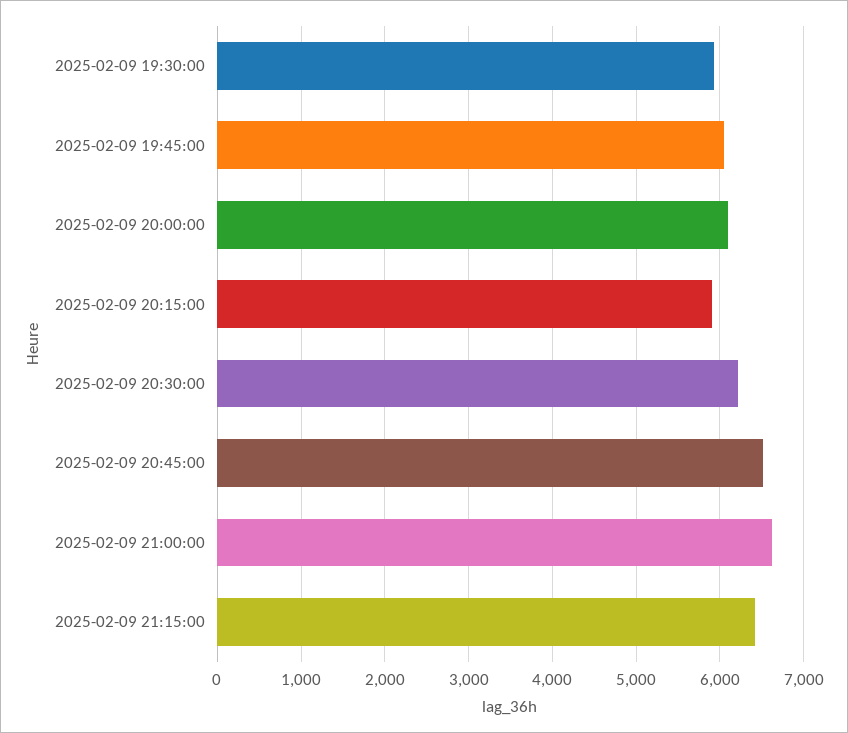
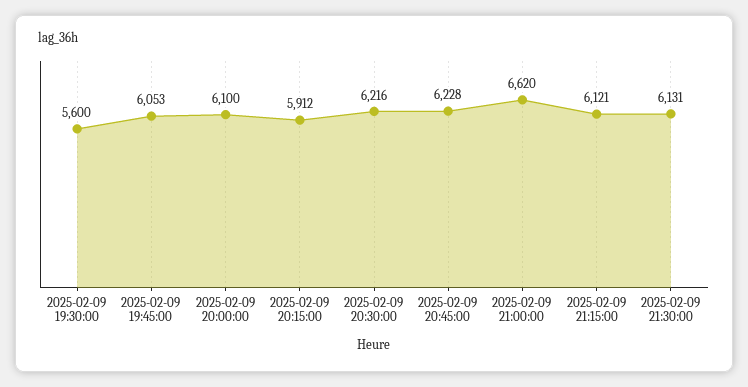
2025-02-09 19:30:00: 5900 -> 5600
2025-02-09 20:45:00: 6500 -> 6228
2025-02-09 21:15:00: 6400 -> 6121
2025-02-09 21:30:00: none -> 6131

